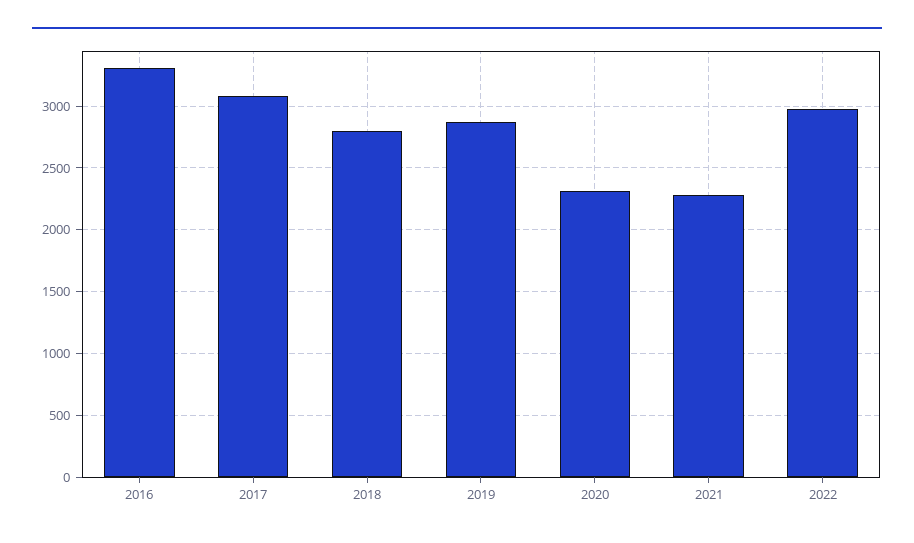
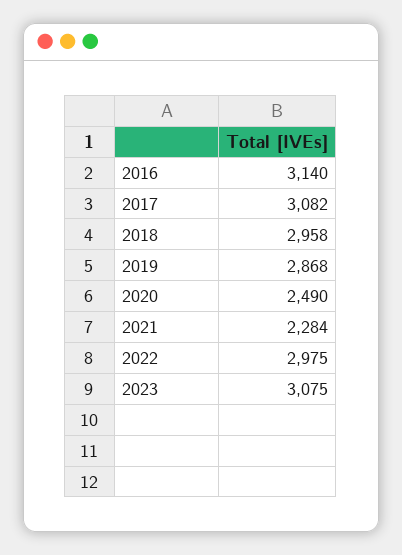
2016: 3300 -> 3140
2018: 2800 -> 2958
2020: 2300 -> 2490
2023: none -> 3075

